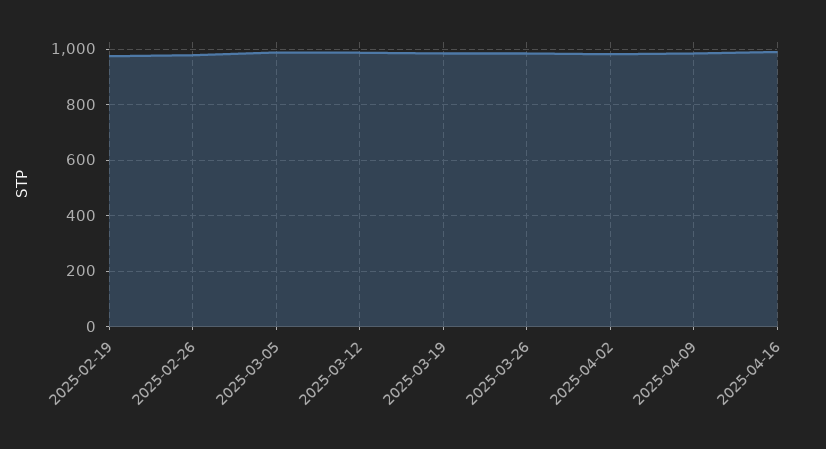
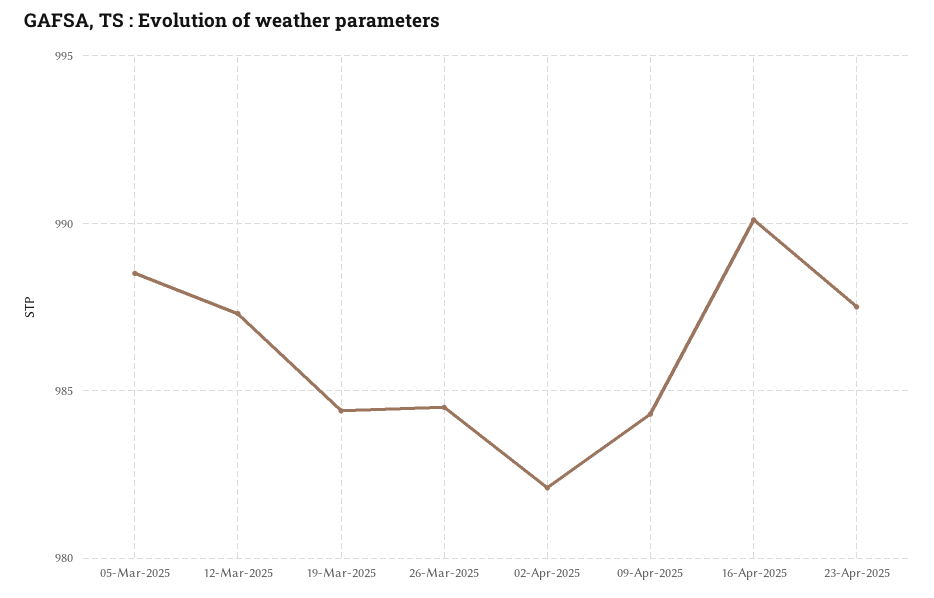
2025-02-19: 975 -> none
2025-02-26: 975 -> none
23-Apr-2025: none -> 987.5

